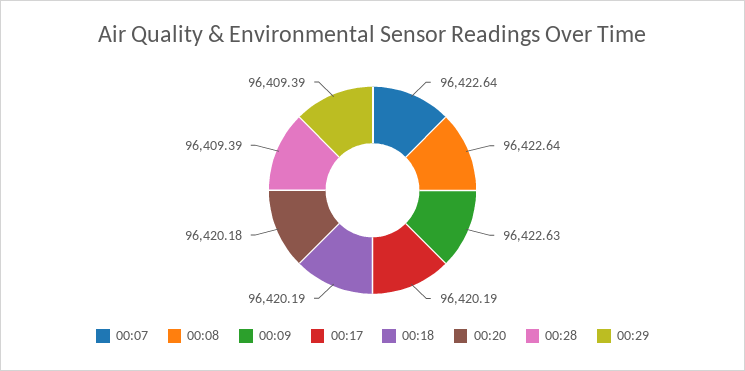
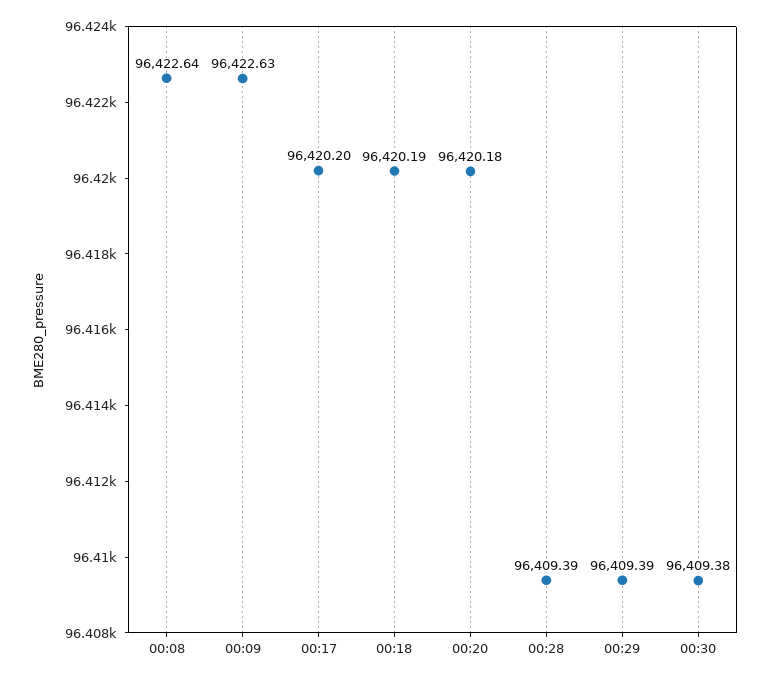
00:07: 96422.64 -> none
00:17: 96420.19 -> 96420.2
00:30: none -> 96409.38

